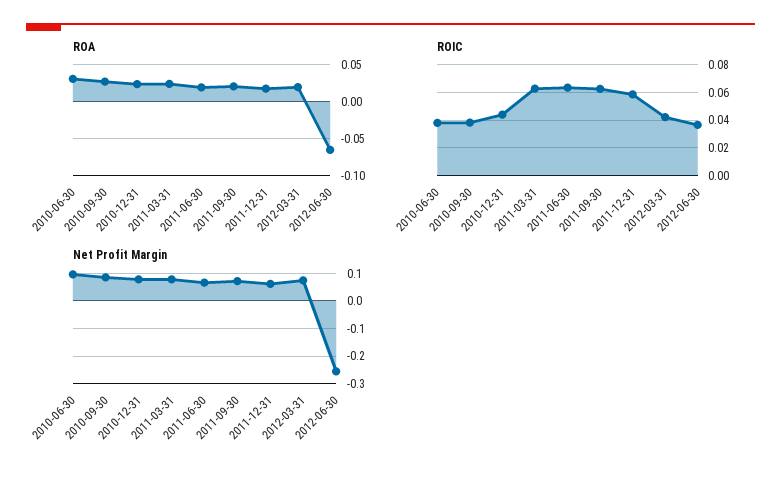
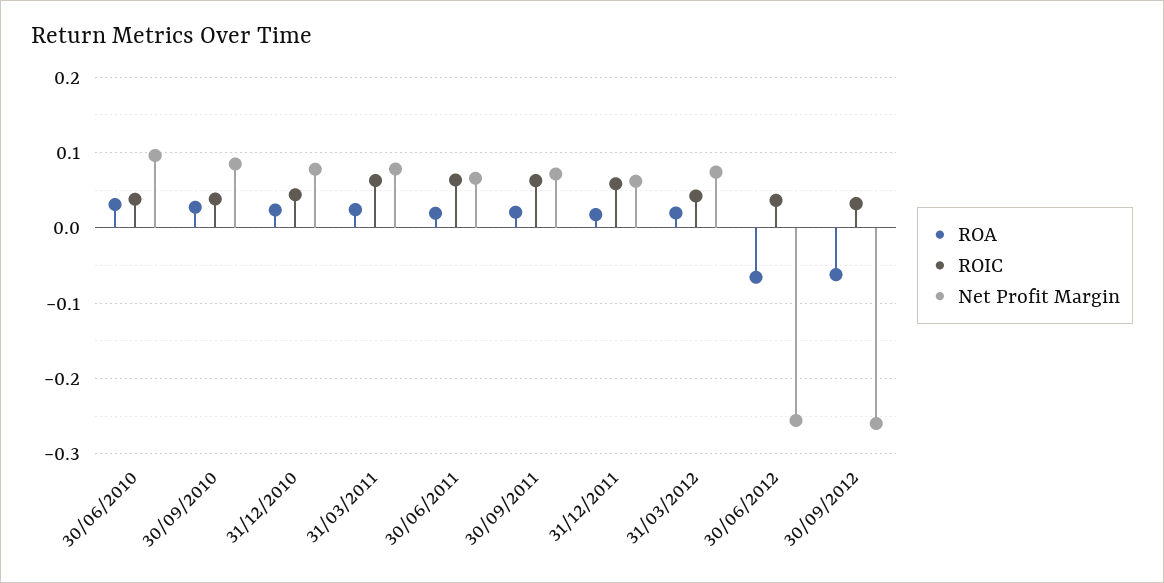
ROA, 30/09/2012: none -> -0.06
ROIC, 30/09/2012: none -> 0.03
Net Profit Margin, 30/09/2012: none -> -0.26

